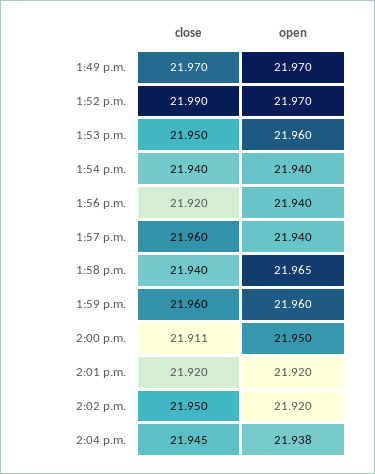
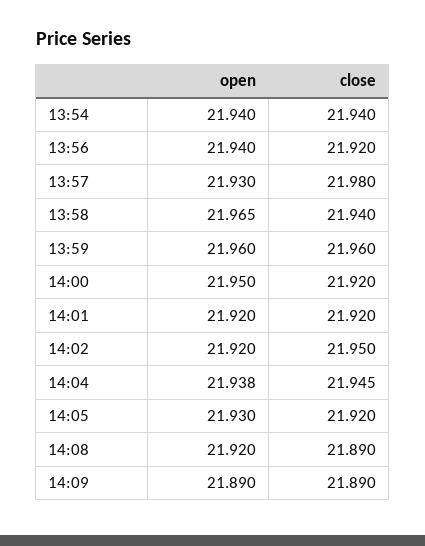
close, 1:49 p.m.: 21.97 -> none
open, 1:49 p.m.: 21.97 -> none
close, 1:52 p.m.: 21.99 -> none
open, 1:52 p.m.: 21.97 -> none
close, 1:53 p.m.: 21.95 -> none
open, 1:53 p.m.: 21.96 -> none
close, 1:57 p.m.: 21.96 -> 21.98
open, 1:57 p.m.: 21.94 -> 21.93
close, 2:00 p.m.: 21.911 -> 21.92
open, 14:05: none -> 21.93
close, 14:05: none -> 21.92
open, 14:08: none -> 21.92
close, 14:08: none -> 21.89
open, 14:09: none -> 21.89
close, 14:09: none -> 21.89

